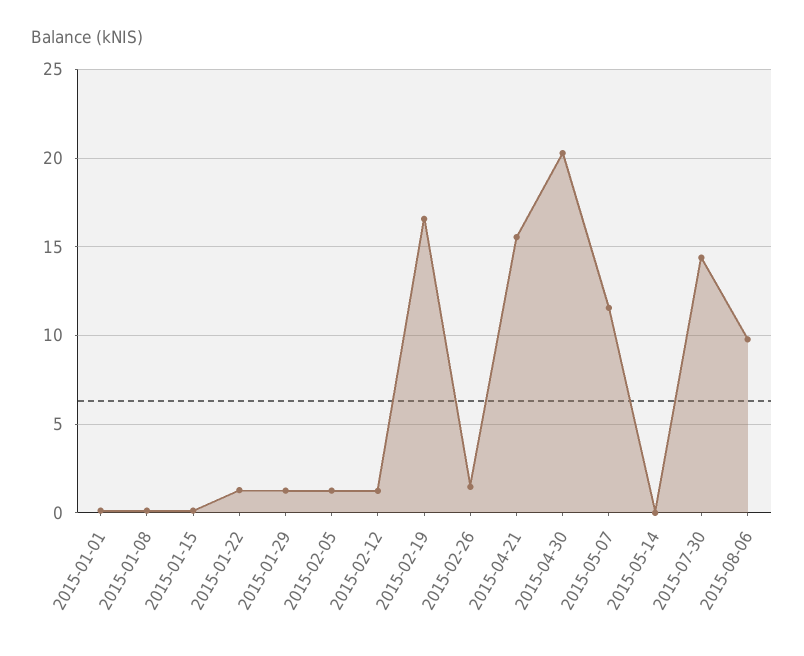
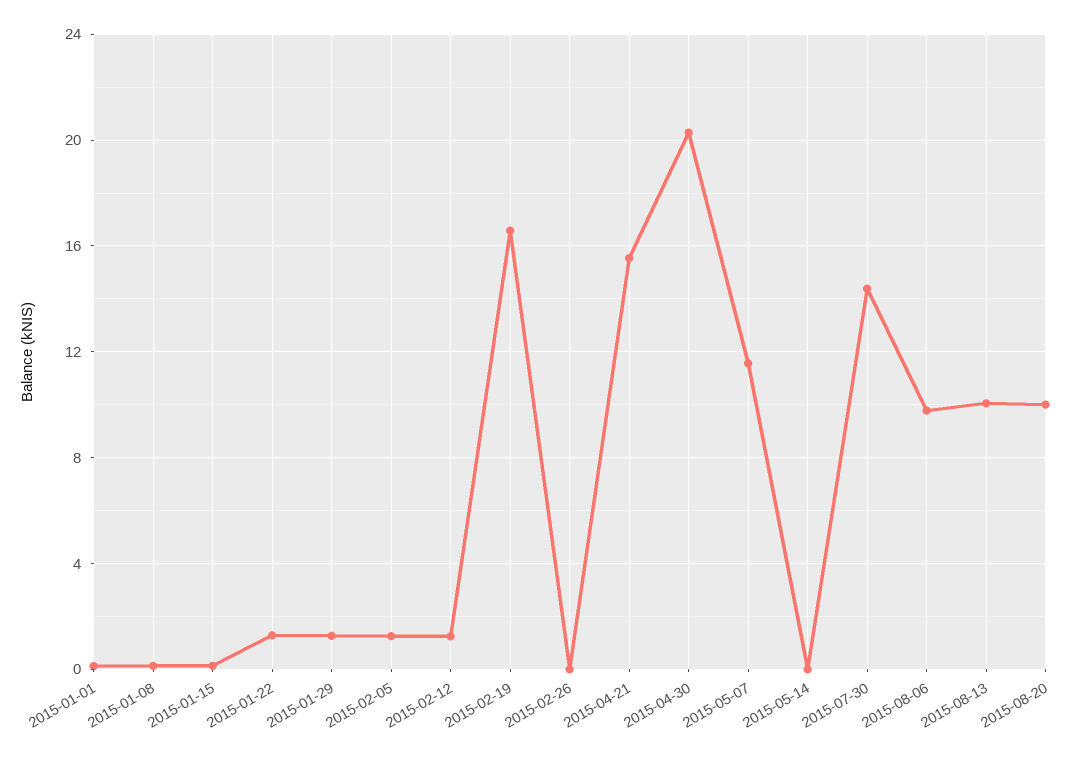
2015-02-26: 1.5 -> 0
2015-08-13: none -> 10
2015-08-20: none -> 10

